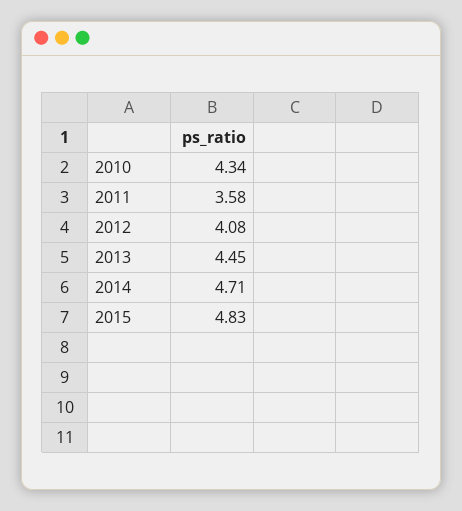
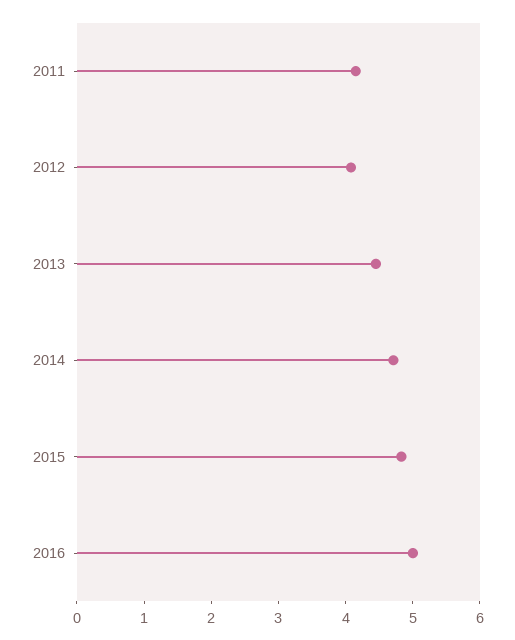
2010: 4.34 -> none
2011: 3.58 -> 4.2
2016: none -> 5

